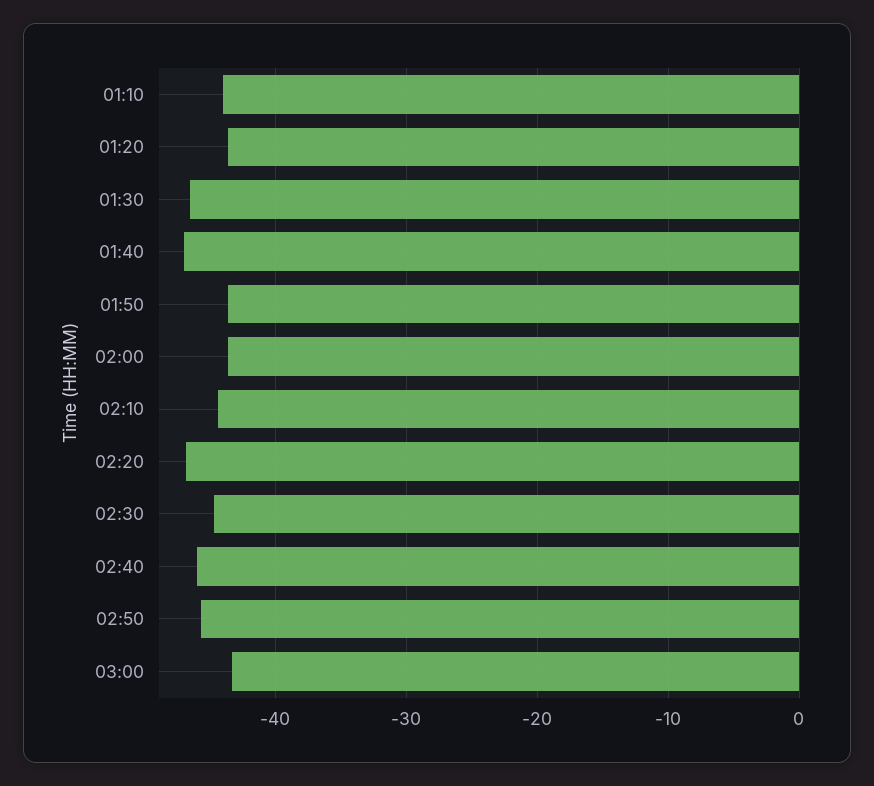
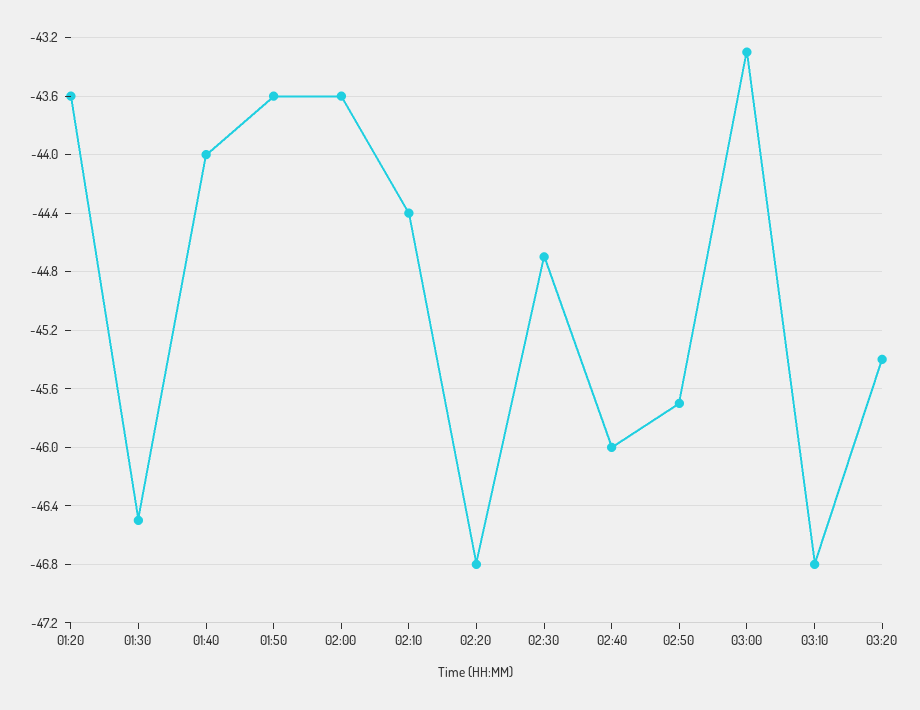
01:10: -44 -> none
01:40: -47 -> -44
03:10: none -> -46.8
03:20: none -> -45.4

